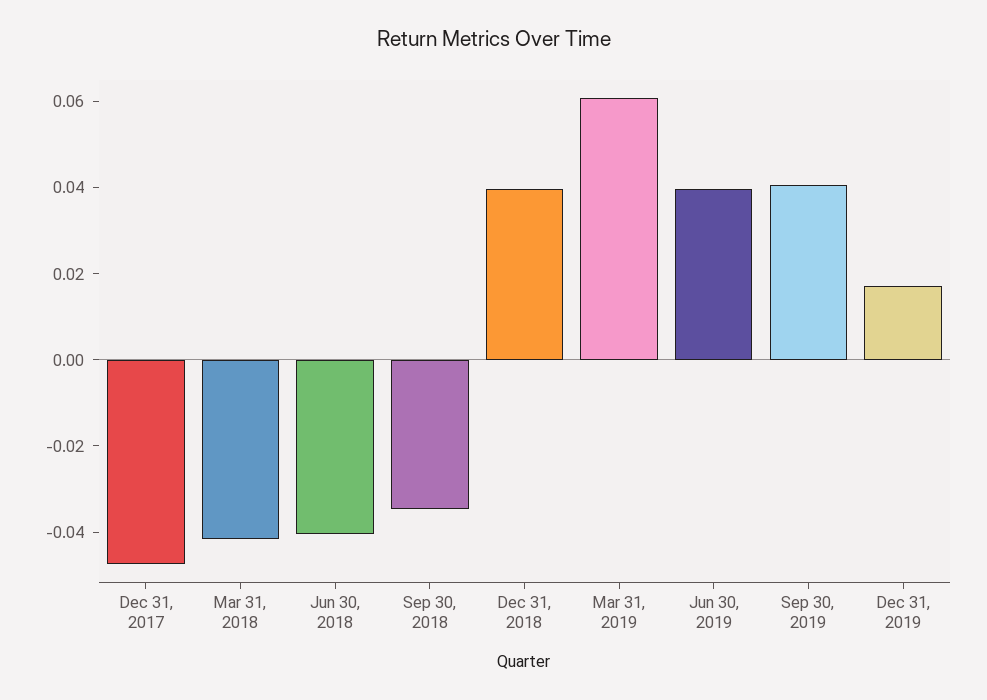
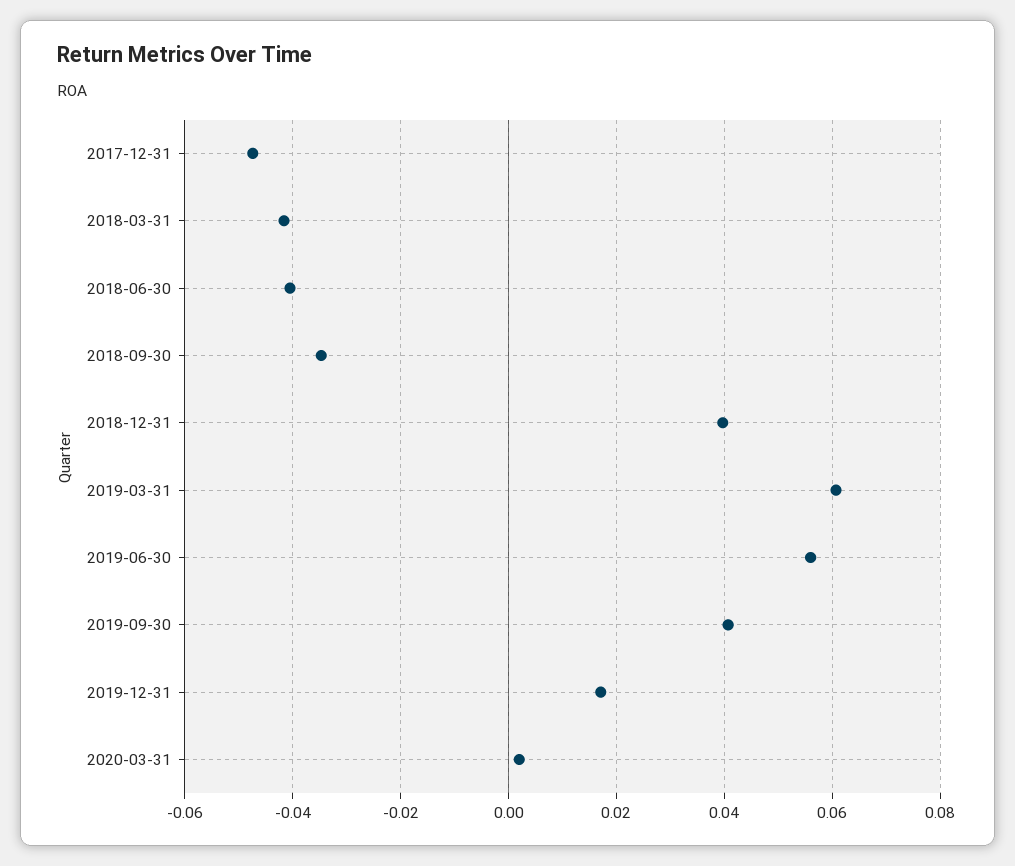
Jun 30, 2019: 0.04 -> 0.056
2020-03-31: none -> 0.002

